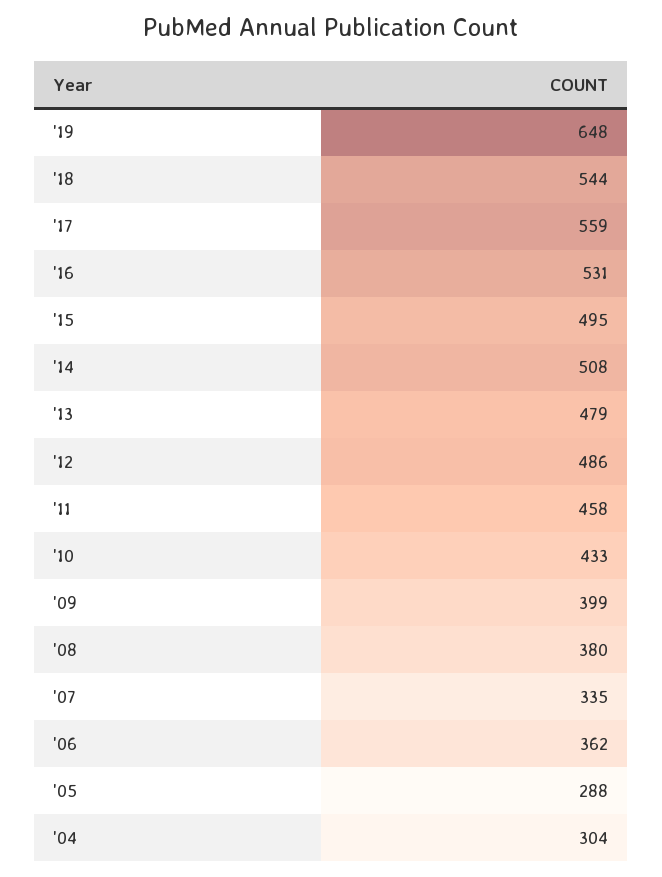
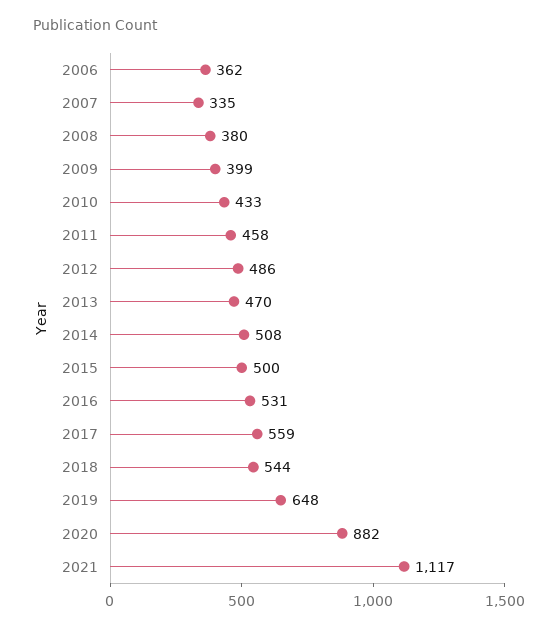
'15: 495 -> 500
'13: 479 -> 470
'05: 288 -> none
'04: 304 -> none
2020: none -> 882
2021: none -> 1117

